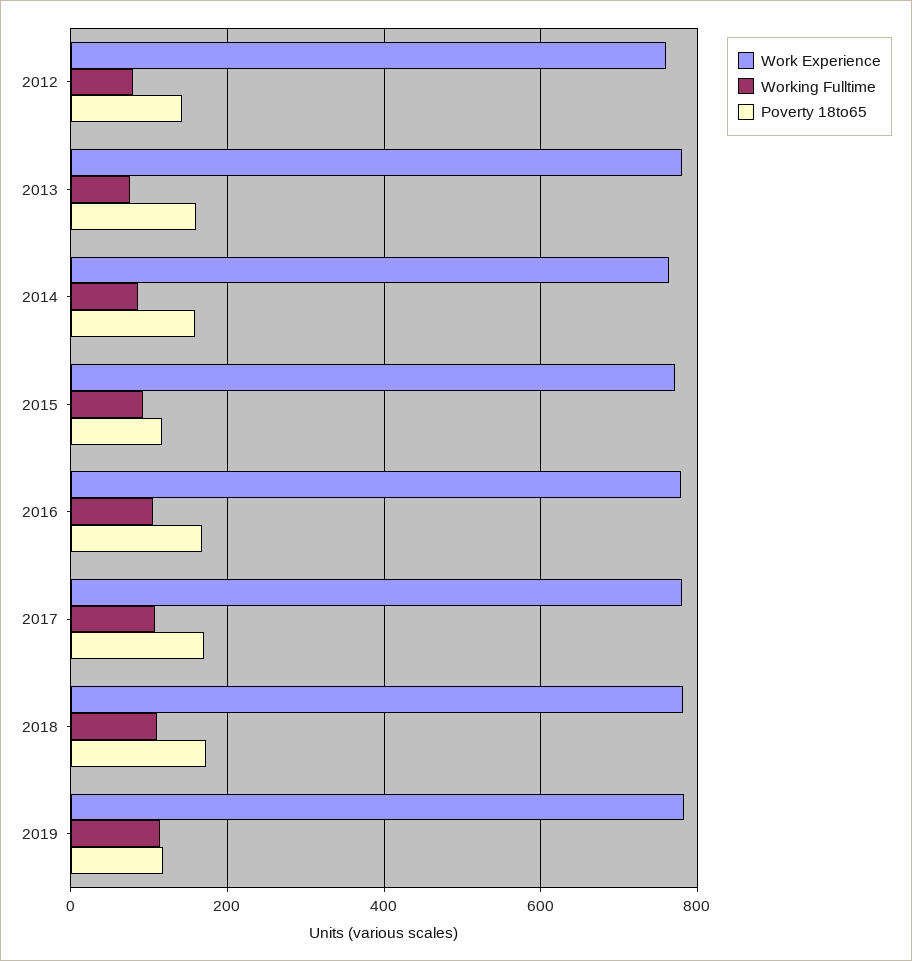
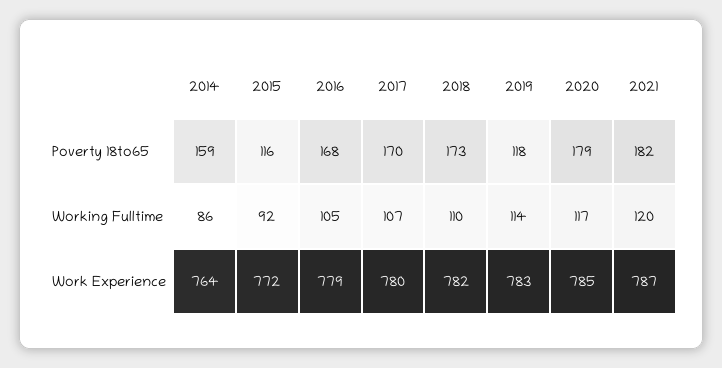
Work Experience, 2012: 760 -> none
Working Fulltime, 2012: 80 -> none
Poverty 18to65, 2012: 140 -> none
Work Experience, 2013: 780 -> none
Working Fulltime, 2013: 80 -> none
Poverty 18to65, 2013: 160 -> none
Poverty 18to65, 2020: none -> 179
Poverty 18to65, 2021: none -> 182
Working Fulltime, 2020: none -> 117
Working Fulltime, 2021: none -> 120
Work Experience, 2020: none -> 785
Work Experience, 2021: none -> 787

